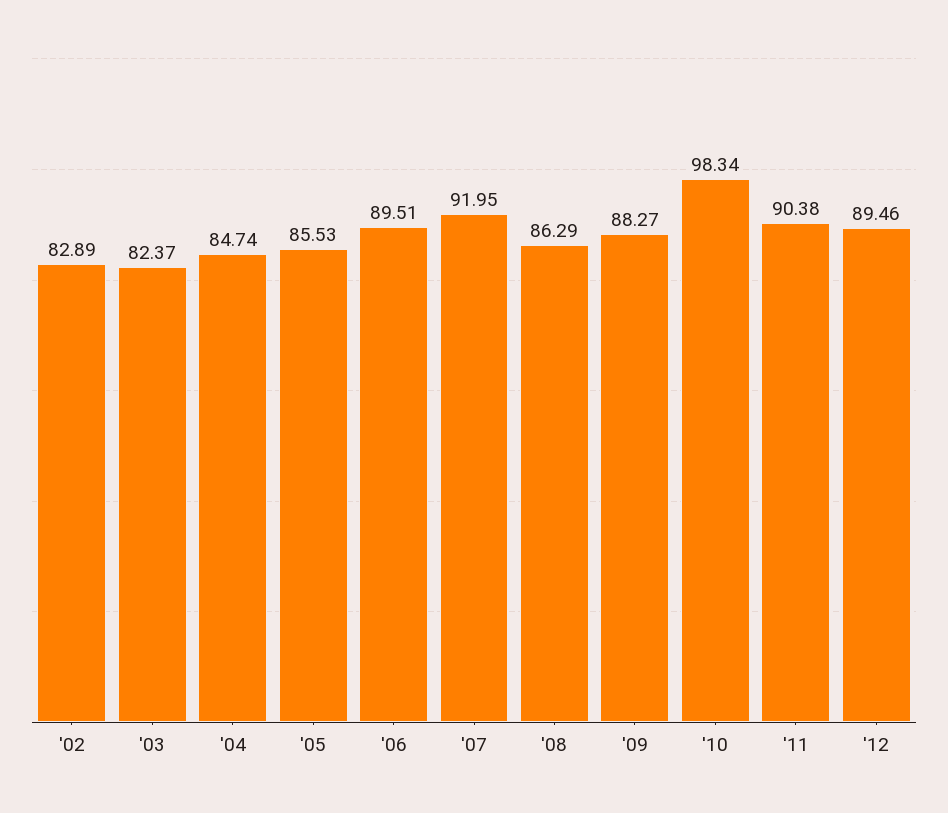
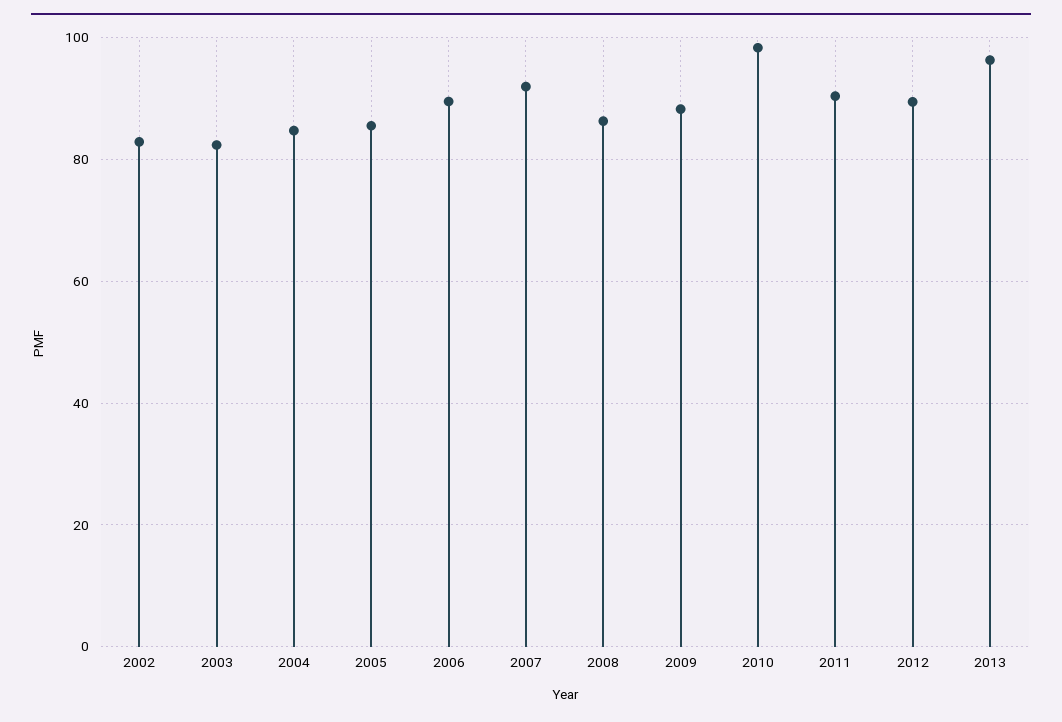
2013: none -> 96

